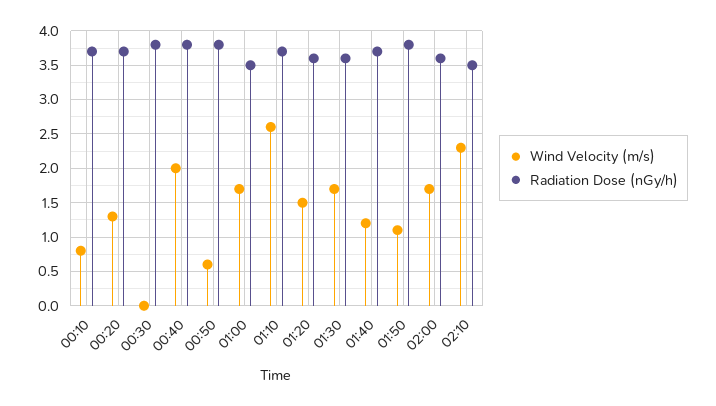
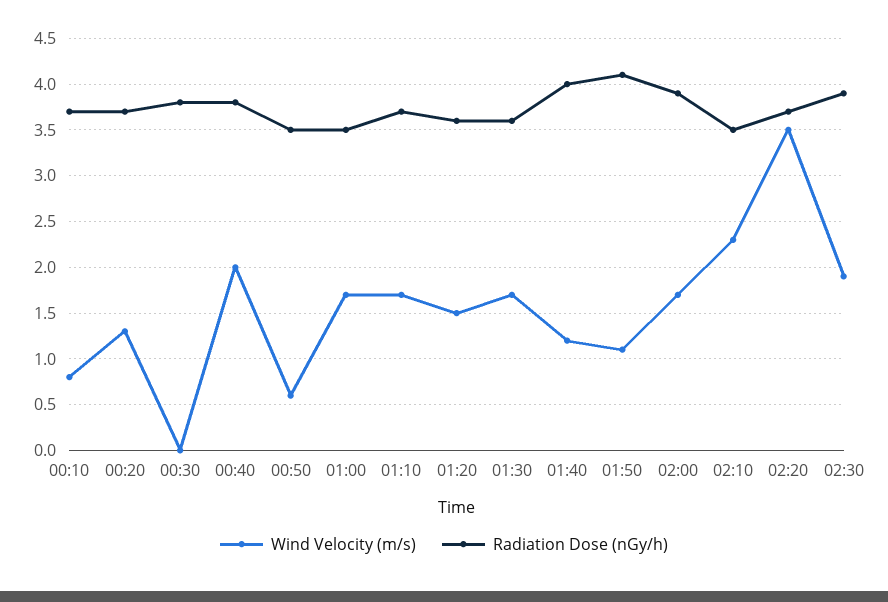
Radiation Dose (nGy/h), 00:50: 3.8 -> 3.5
Wind Velocity (m/s), 01:10: 2.6 -> 1.7
Radiation Dose (nGy/h), 01:40: 3.7 -> 4
Radiation Dose (nGy/h), 01:50: 3.8 -> 4.1
Radiation Dose (nGy/h), 02:00: 3.6 -> 3.9
Wind Velocity (m/s), 02:20: none -> 3.5
Radiation Dose (nGy/h), 02:20: none -> 3.7
Wind Velocity (m/s), 02:30: none -> 1.9
Radiation Dose (nGy/h), 02:30: none -> 3.9

